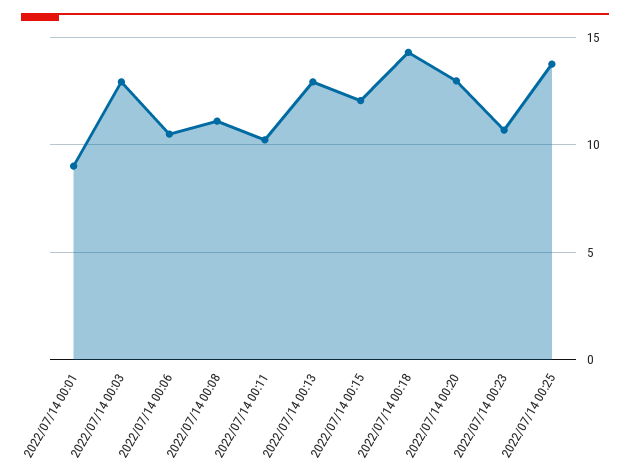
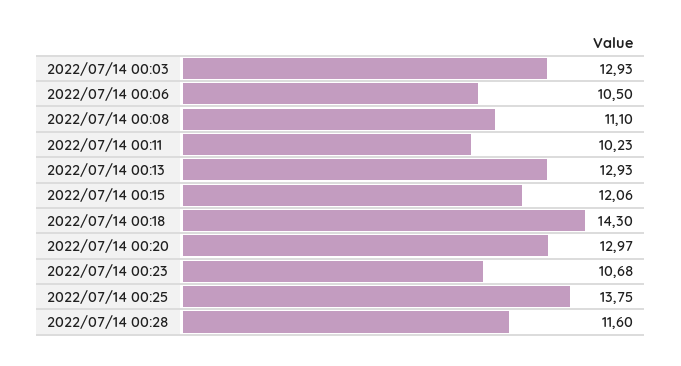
2022/07/14 00:01: 9 -> none
2022/07/14 00:28: none -> 11.6

